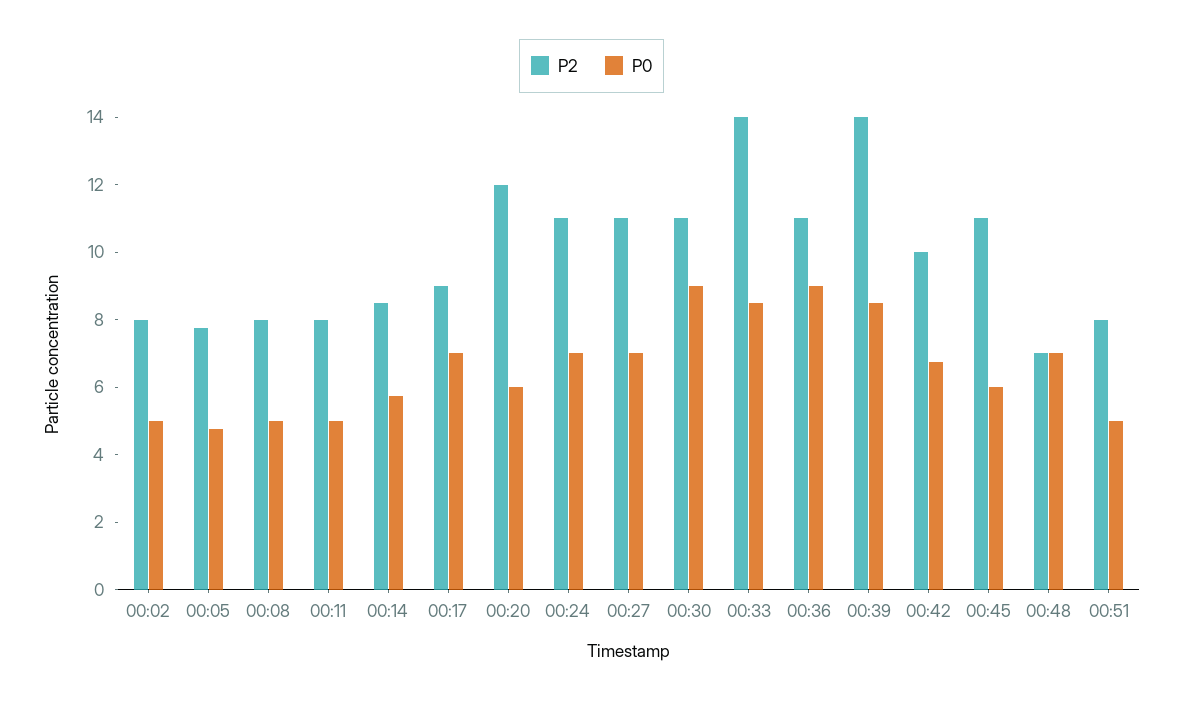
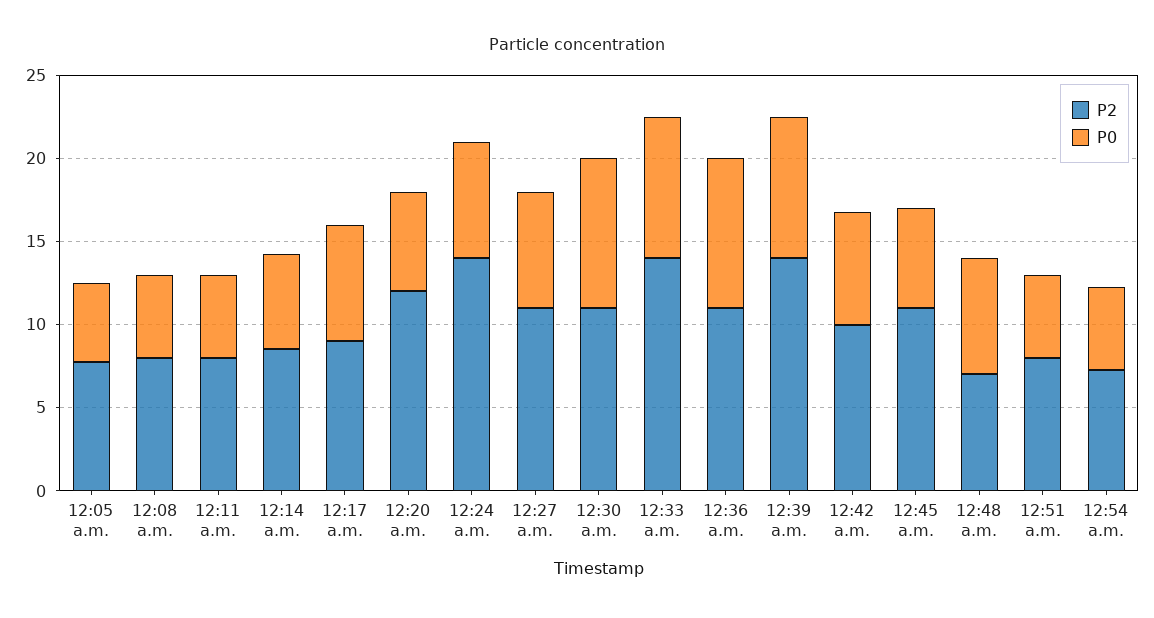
P2, 00:02: 8 -> none
P0, 00:02: 5 -> none
P2, 00:24: 11 -> 14
P2, 12:54 a.m.: none -> 7
P0, 12:54 a.m.: none -> 5

